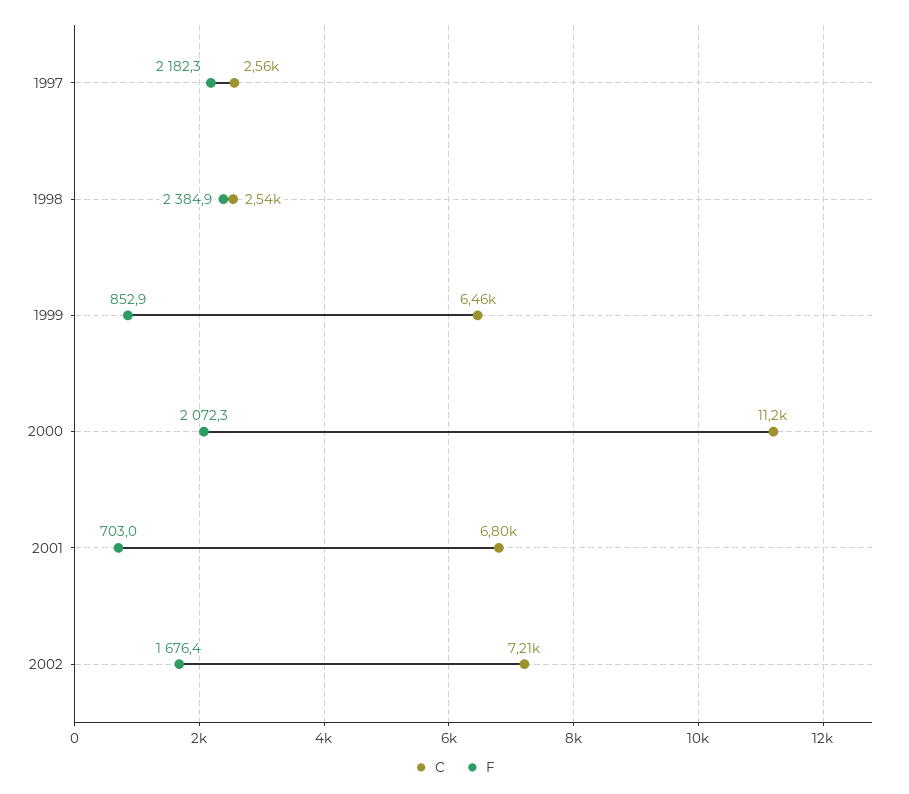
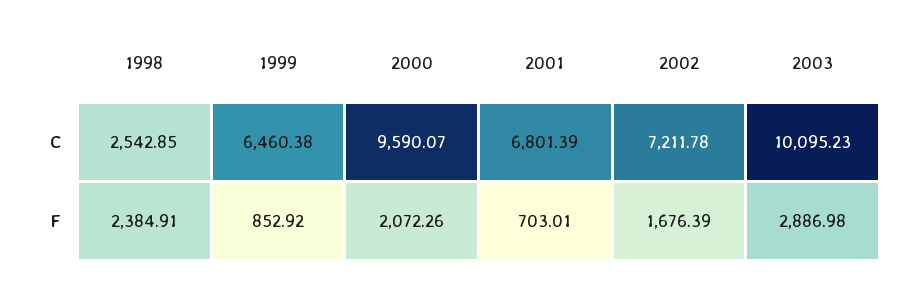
C, 1997: 2560 -> none
F, 1997: 2182.3 -> none
C, 2000: 11200 -> 9590.07
C, 2003: none -> 10095.23
F, 2003: none -> 2886.98

